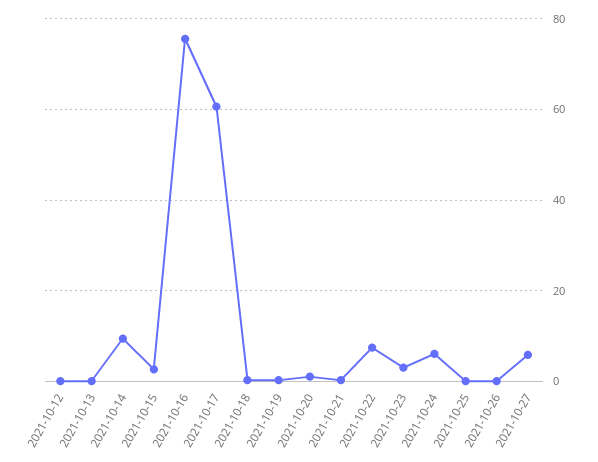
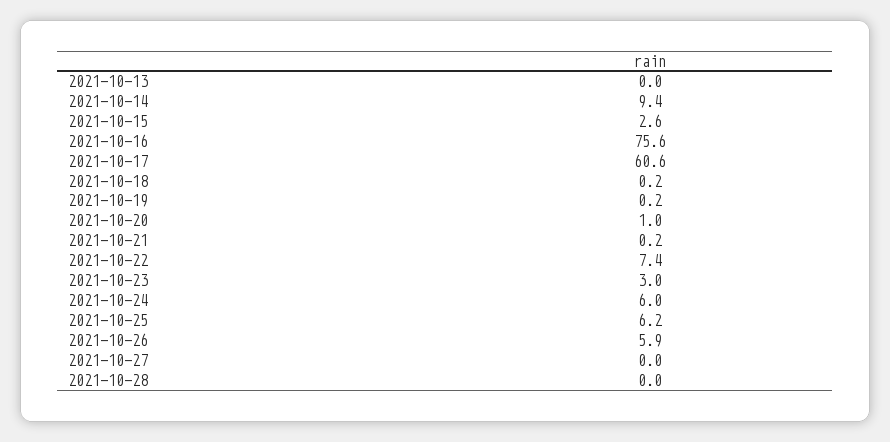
2021-10-12: 0 -> none
2021-10-25: 0 -> 6.2
2021-10-26: 0 -> 5.9
2021-10-27: 6 -> 0
2021-10-28: none -> 0

